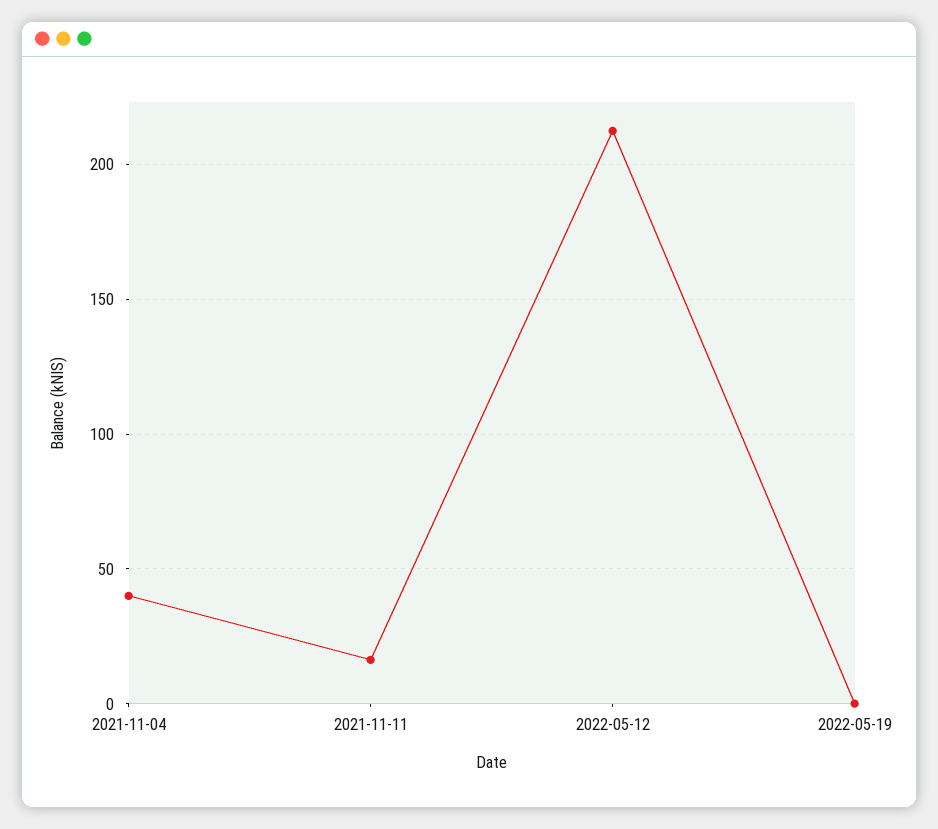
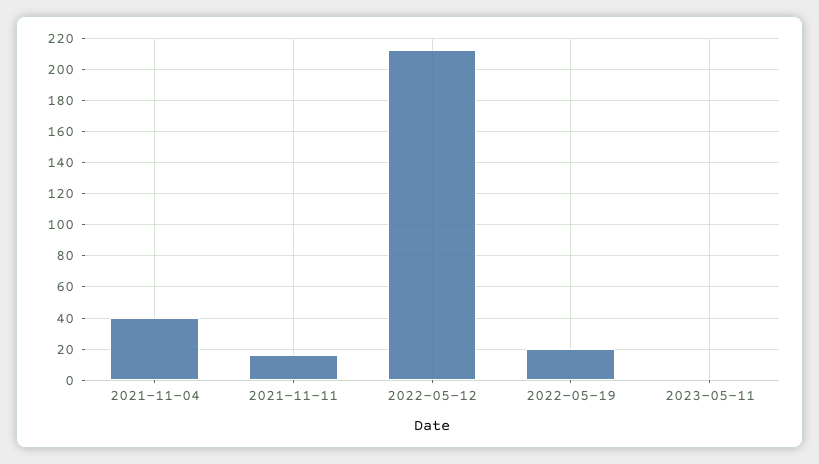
2022-05-19: 0 -> 20
2023-05-11: none -> 0

